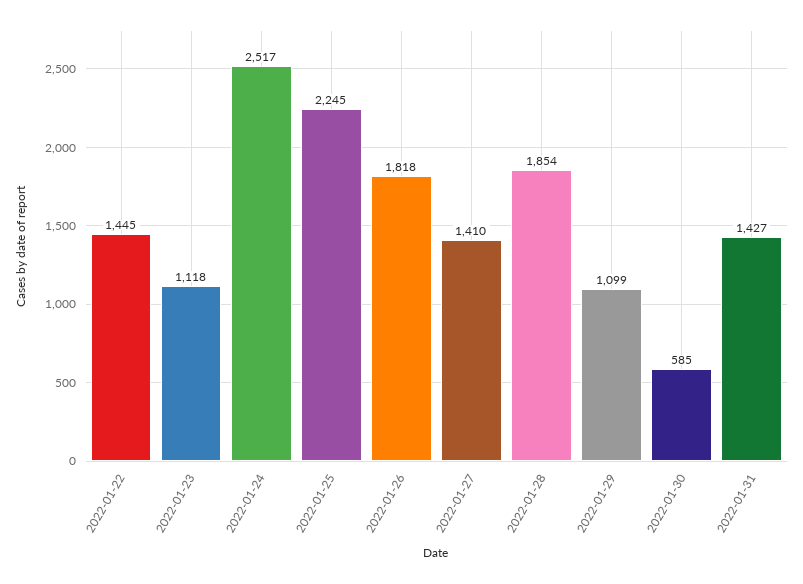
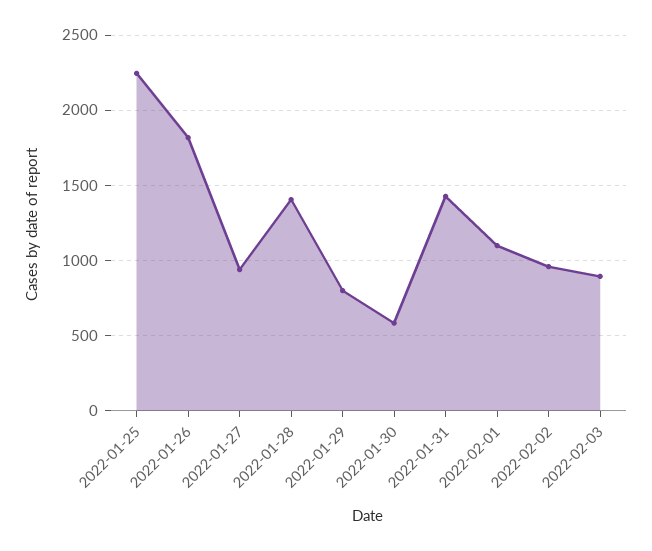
2022-01-22: 1445 -> none
2022-01-23: 1118 -> none
2022-01-24: 2517 -> none
2022-01-27: 1410 -> 950
2022-01-28: 1854 -> 1400
2022-01-29: 1099 -> 800
2022-02-01: none -> 1100
2022-02-02: none -> 950
2022-02-03: none -> 900

